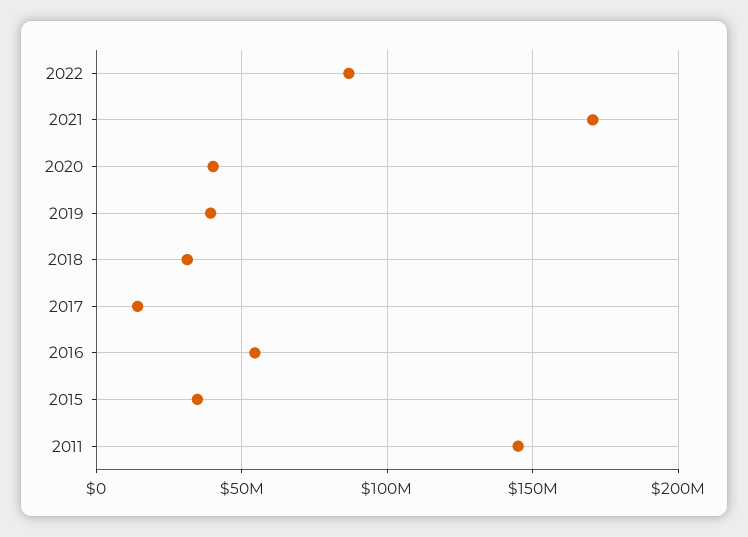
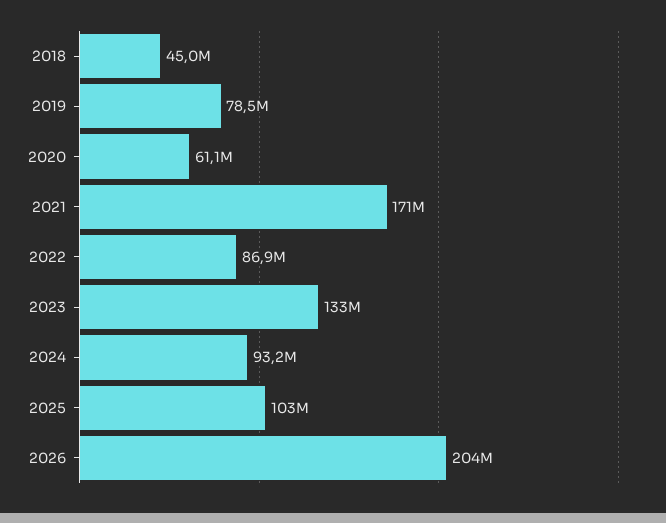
2020: 40000000 -> 61100000
2019: 40000000 -> 78500000
2018: 30000000 -> 45000000
2017: 15000000 -> none
2016: 55000000 -> none
2015: 35000000 -> none
2011: 145000000 -> none
2023: none -> 133000000
2024: none -> 93200000
2025: none -> 103000000
2026: none -> 204000000

